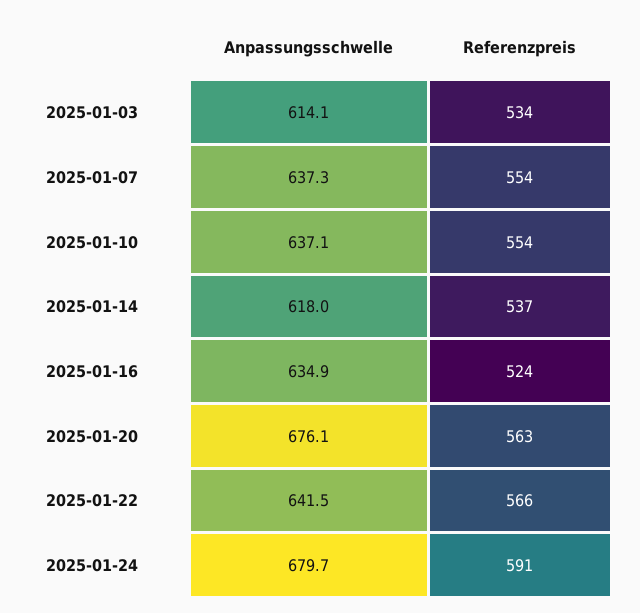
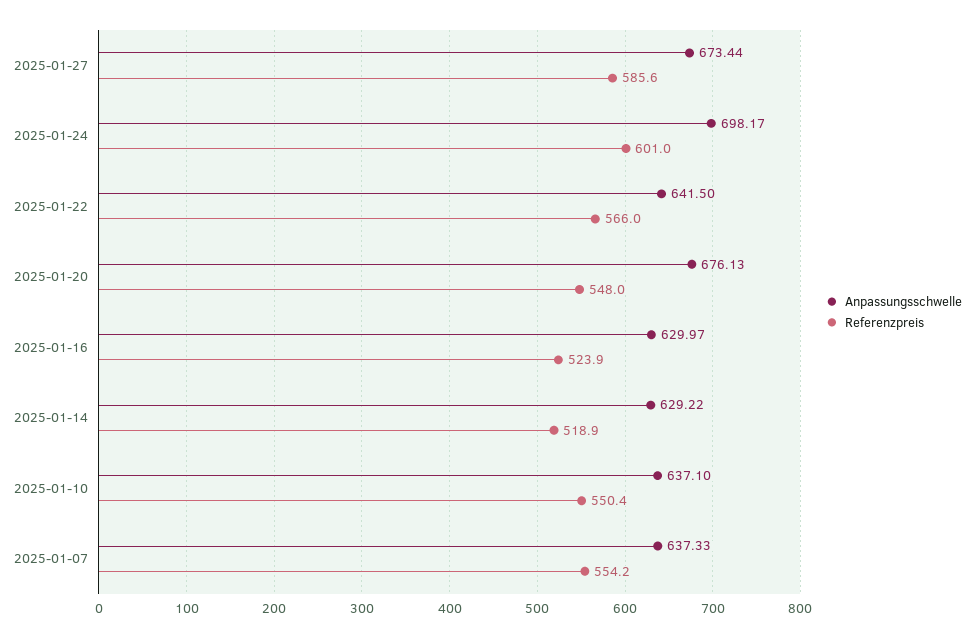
Anpassungsschwelle, 2025-01-03: 614.1 -> none
Referenzpreis, 2025-01-03: 534 -> none
Referenzpreis, 2025-01-10: 554 -> 550.4
Anpassungsschwelle, 2025-01-14: 618 -> 629.22
Referenzpreis, 2025-01-14: 537 -> 518.9
Anpassungsschwelle, 2025-01-16: 634.9 -> 629.97
Referenzpreis, 2025-01-20: 563 -> 548
Anpassungsschwelle, 2025-01-24: 679.7 -> 698.17
Referenzpreis, 2025-01-24: 591 -> 601
Anpassungsschwelle, 2025-01-27: none -> 673.44
Referenzpreis, 2025-01-27: none -> 585.6

